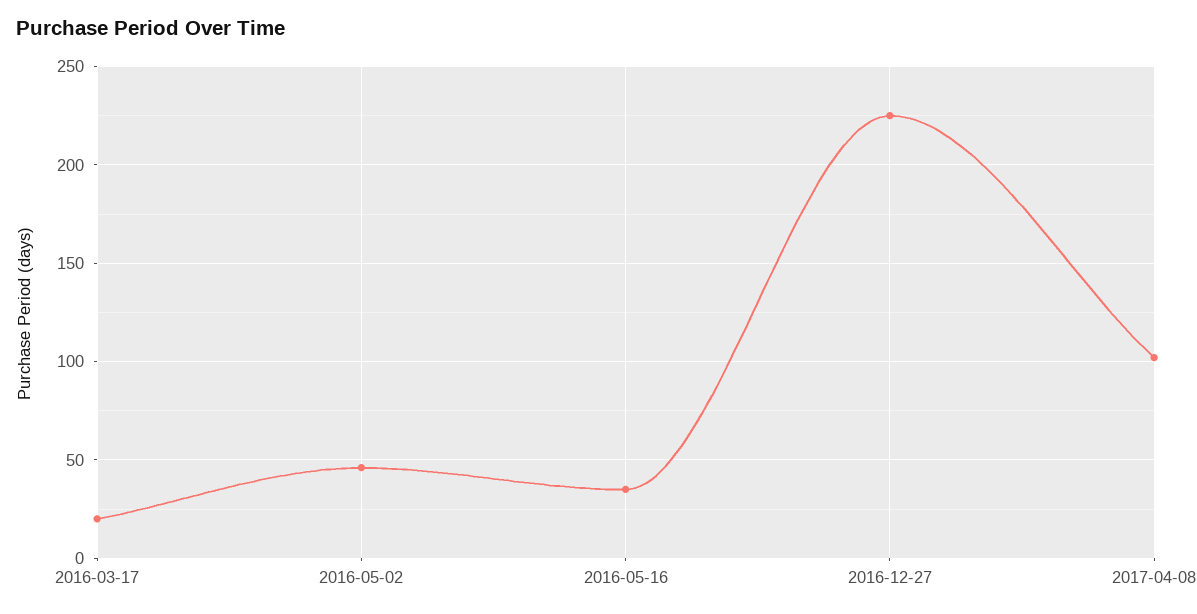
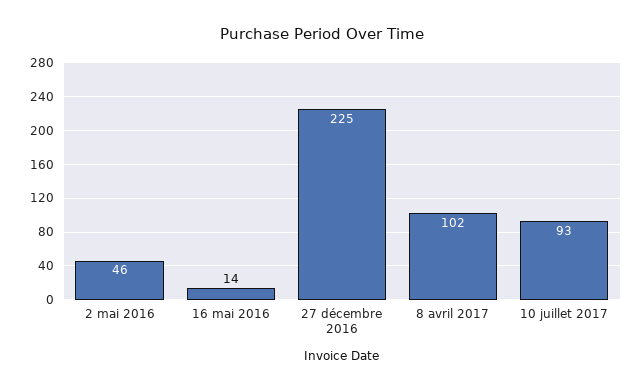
2016-03-17: 20 -> none
2016-05-16: 35 -> 14
10 juillet 2017: none -> 93

